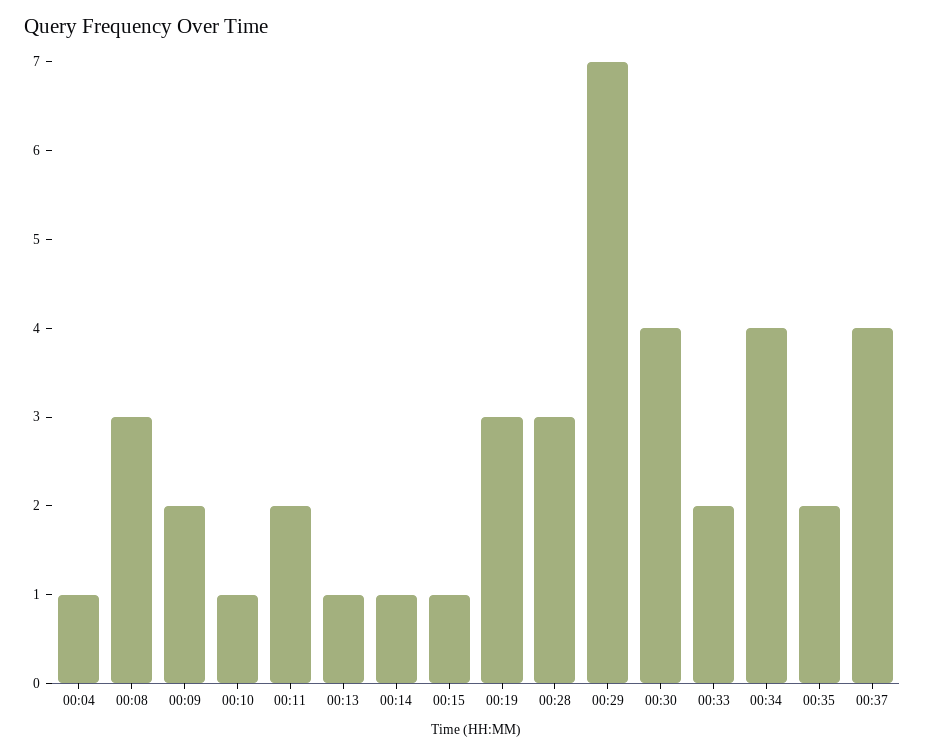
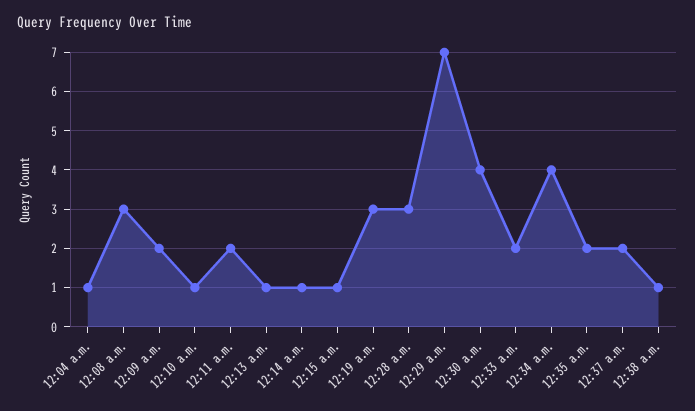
00:37: 4 -> 2
12:38 a.m.: none -> 1

